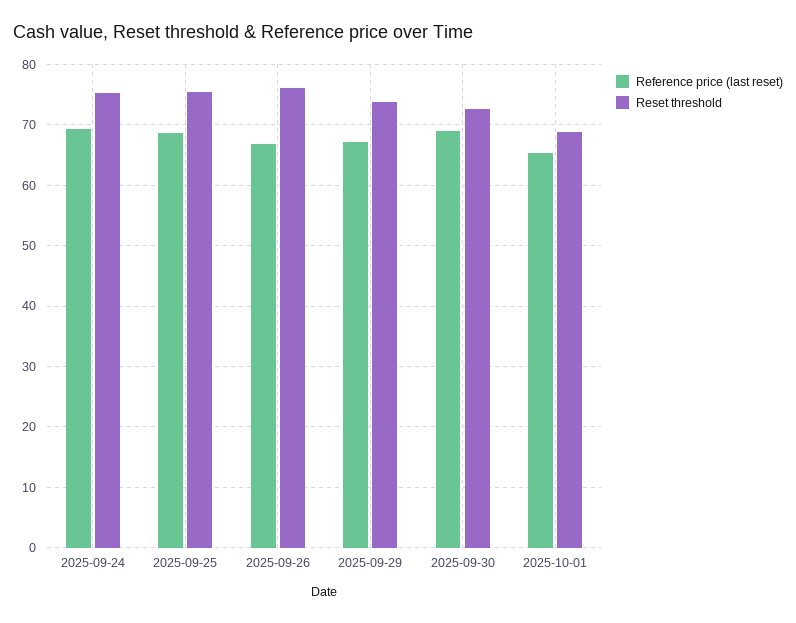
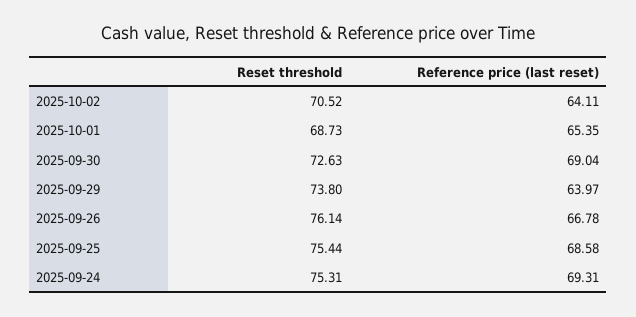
Reference price (last reset), 2025-09-29: 67 -> 63.97
Reset threshold, 2025-10-02: none -> 70.52
Reference price (last reset), 2025-10-02: none -> 64.11

